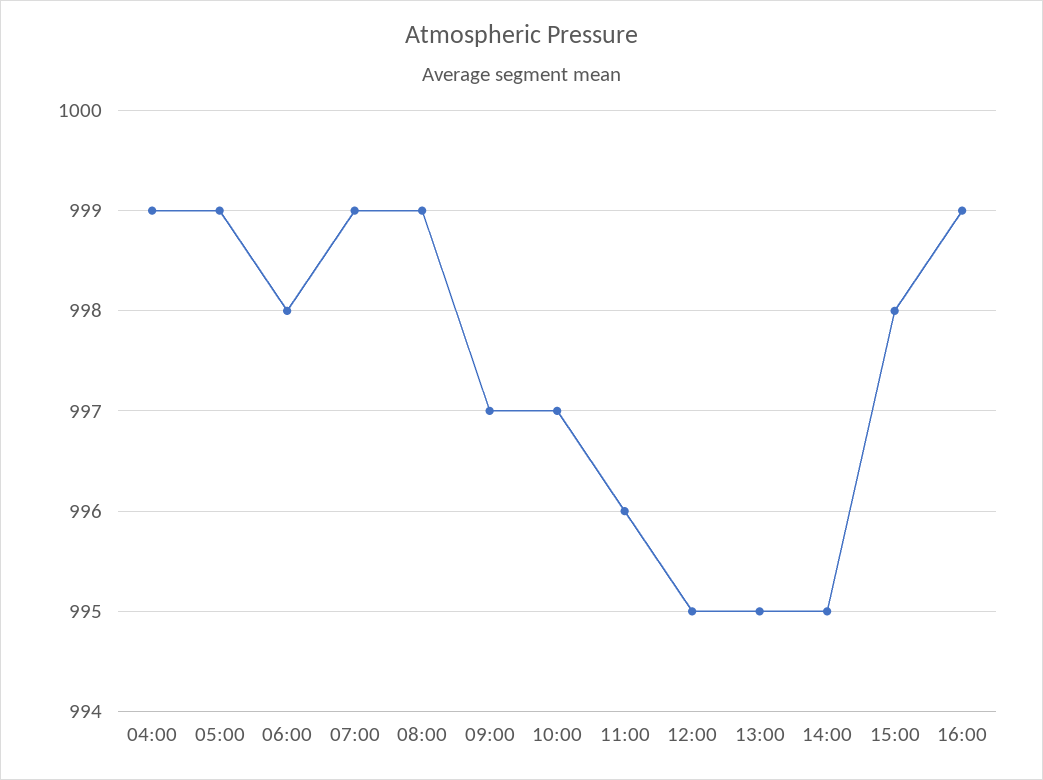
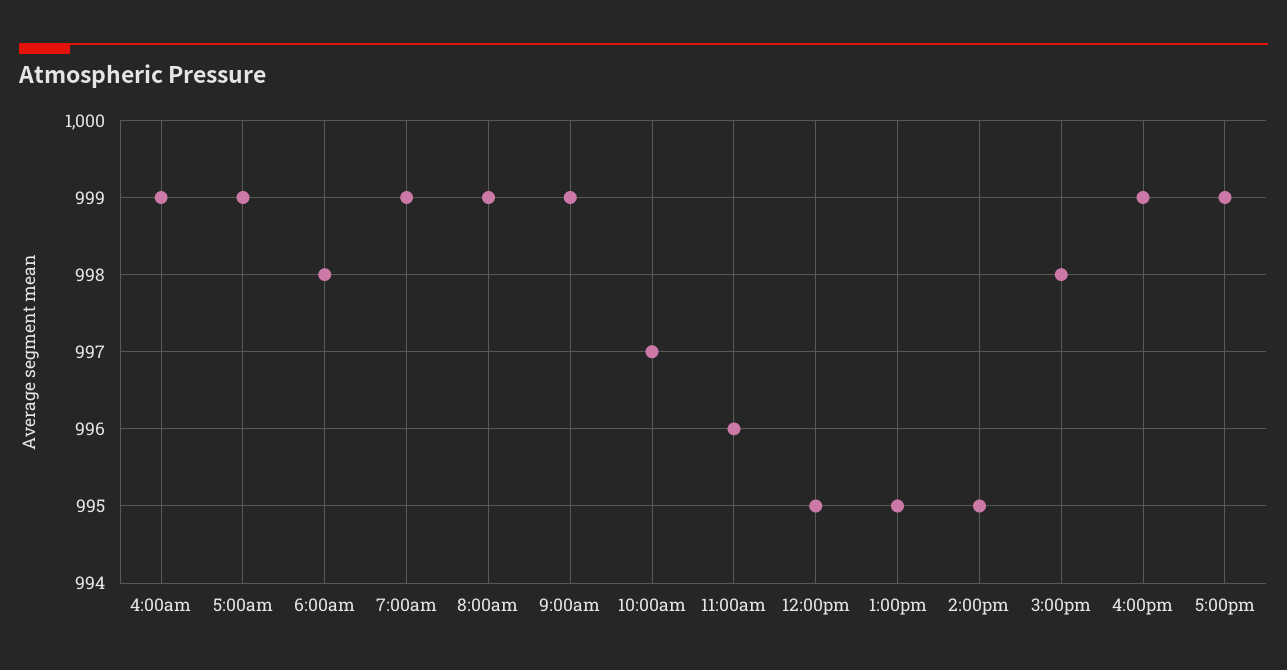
09:00: 997 -> 999
5:00pm: none -> 999

